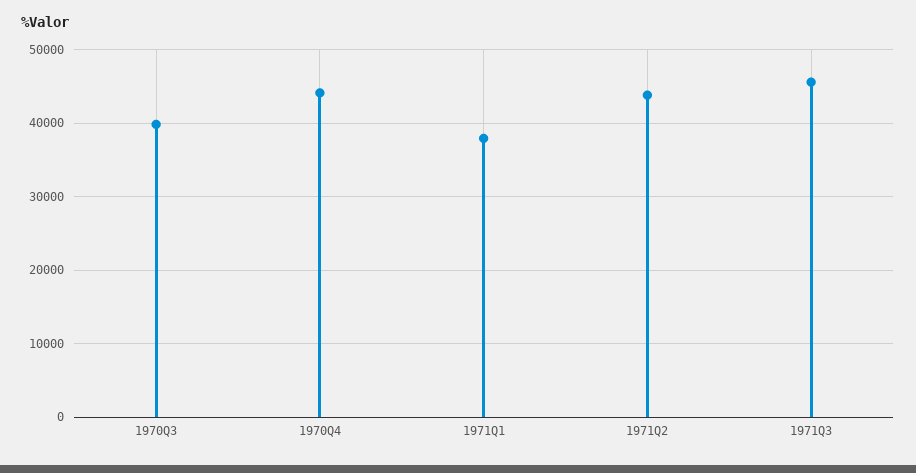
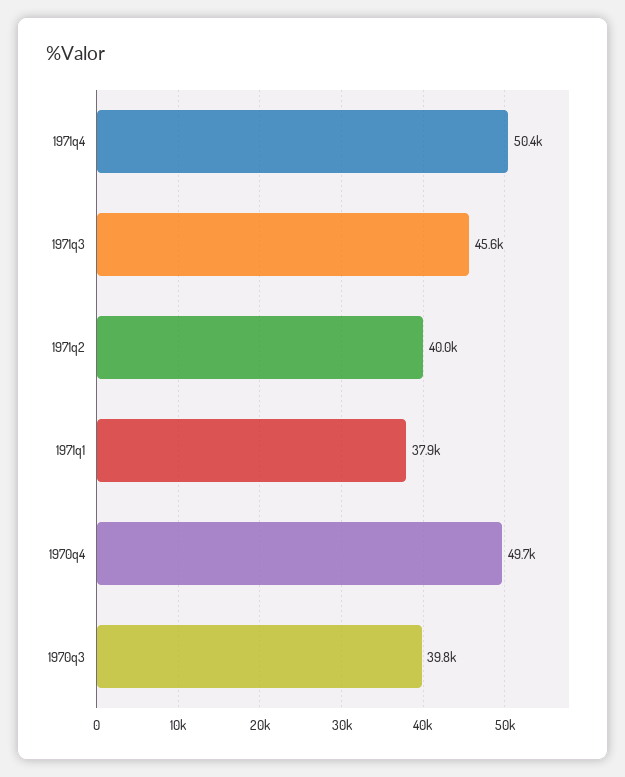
1970Q4: 44000 -> 49700
1971Q2: 44000 -> 40000
1971q4: none -> 50400

